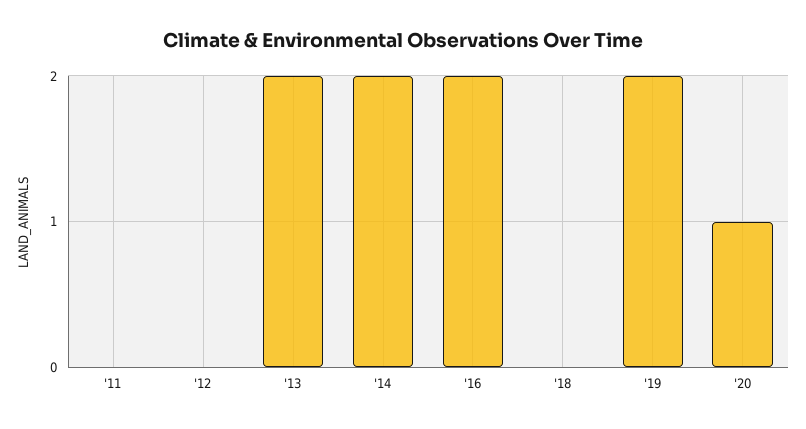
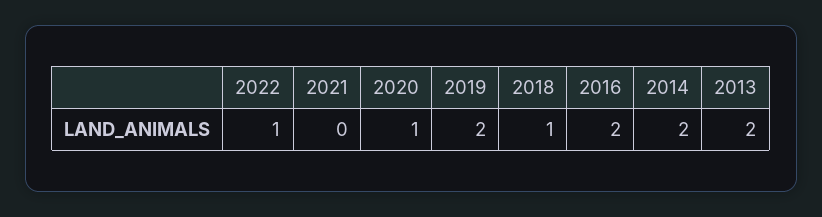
'11: 0 -> none
'12: 0 -> none
'18: 0 -> 1
2022: none -> 1
2021: none -> 0

